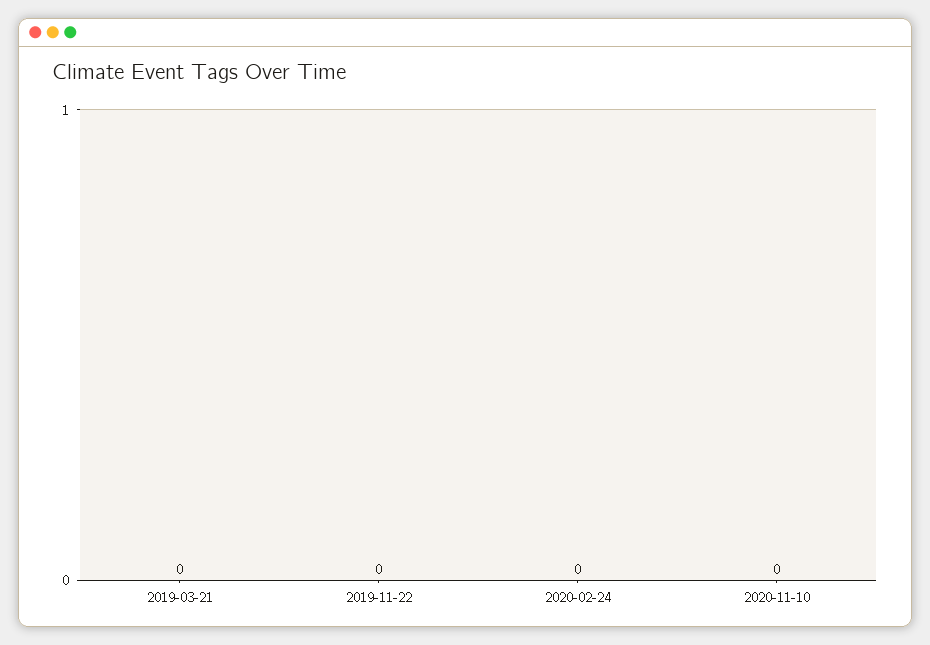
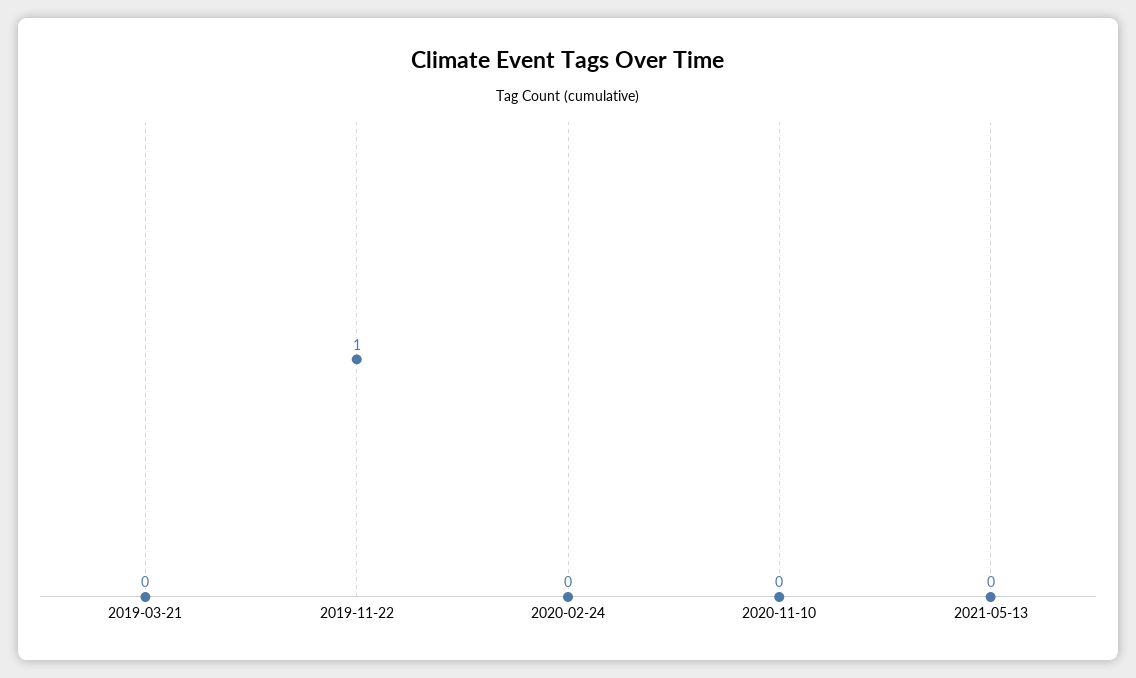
2019-11-22: 0 -> 1
2021-05-13: none -> 0

